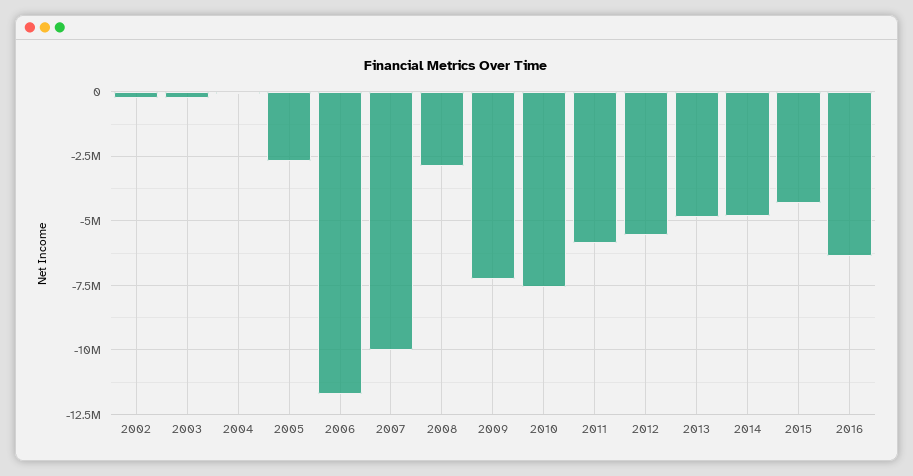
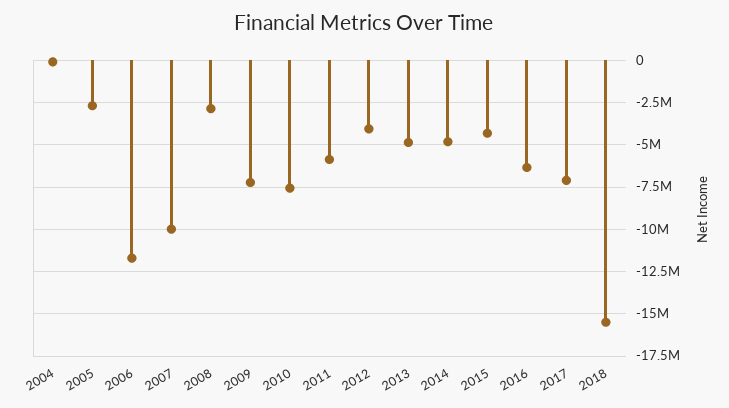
2002: -250000 -> none
2003: -250000 -> none
2012: -5500000 -> -4000000
2017: none -> -7000000
2018: none -> -15500000

